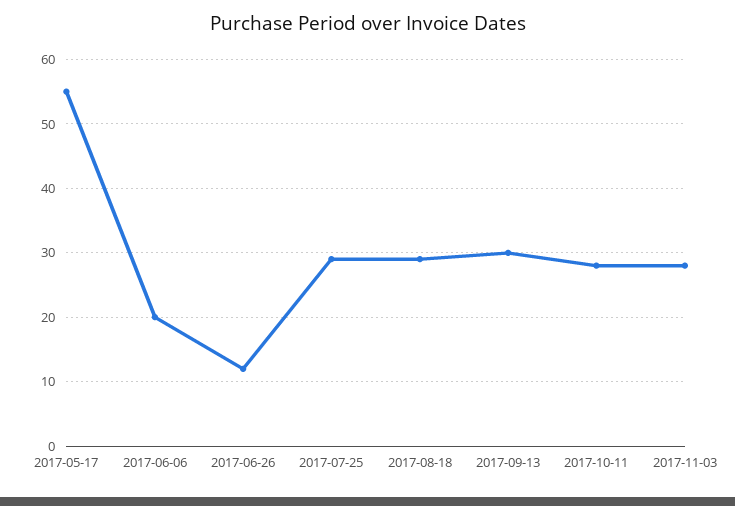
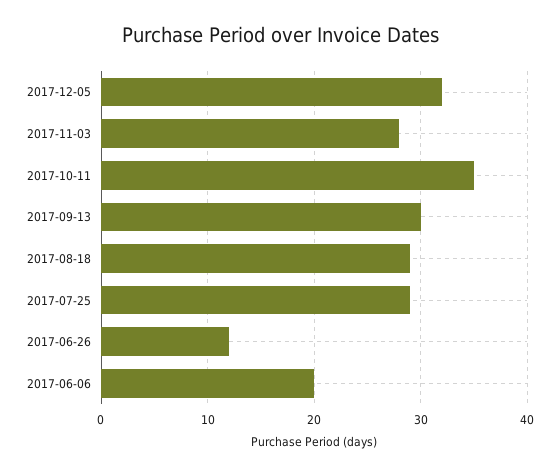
2017-05-17: 55 -> none
2017-10-11: 28 -> 35
2017-12-05: none -> 32

